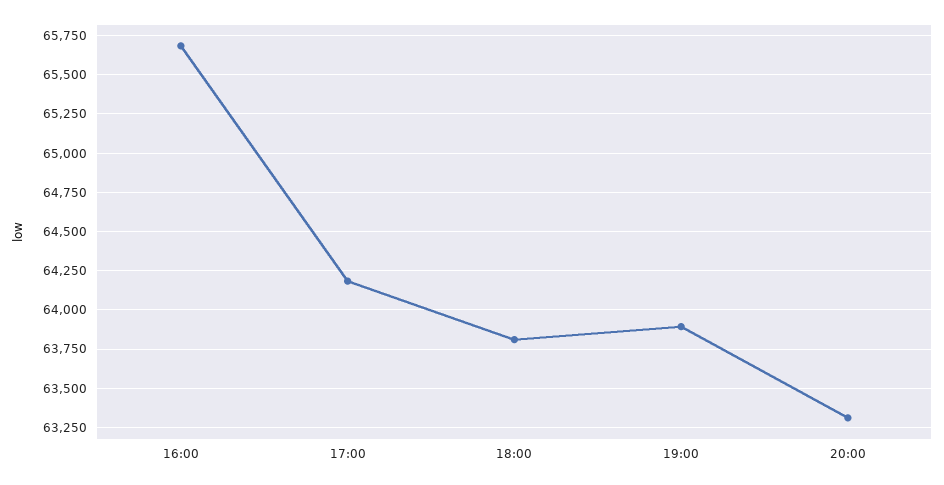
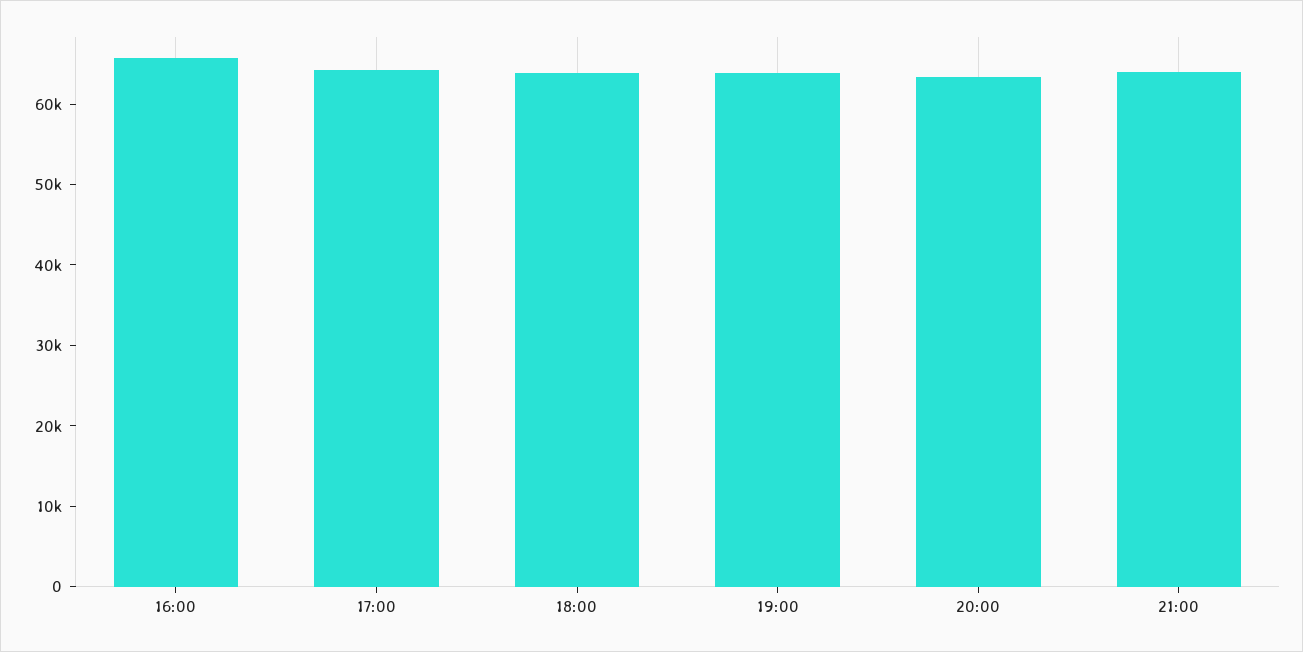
21:00: none -> 64000

